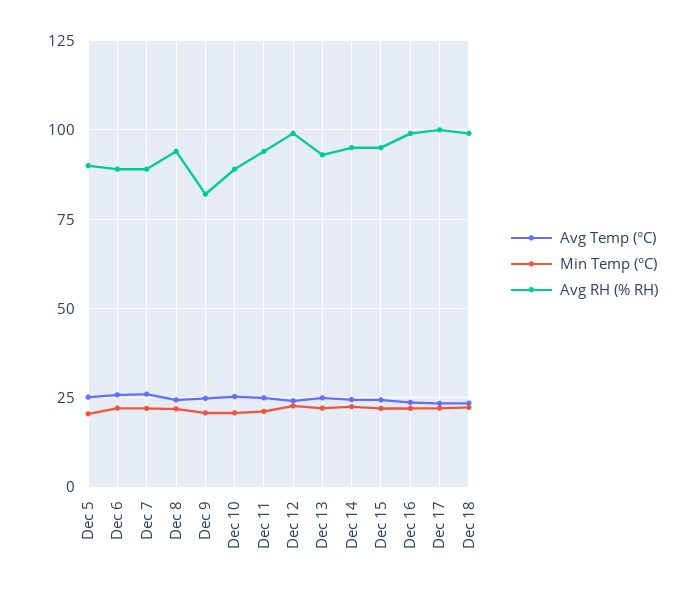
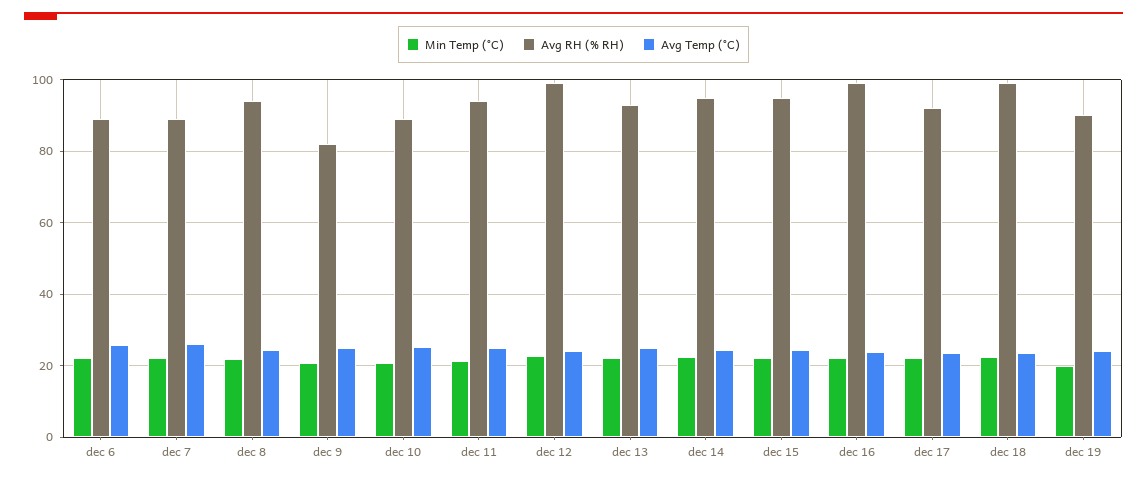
Avg Temp (°C), Dec 5: 25 -> none
Min Temp (°C), Dec 5: 20 -> none
Avg RH (% RH), Dec 5: 90 -> none
Avg RH (% RH), Dec 17: 100 -> 92
Min Temp (°C), dec 19: none -> 20
Avg RH (% RH), dec 19: none -> 90
Avg Temp (°C), dec 19: none -> 24

